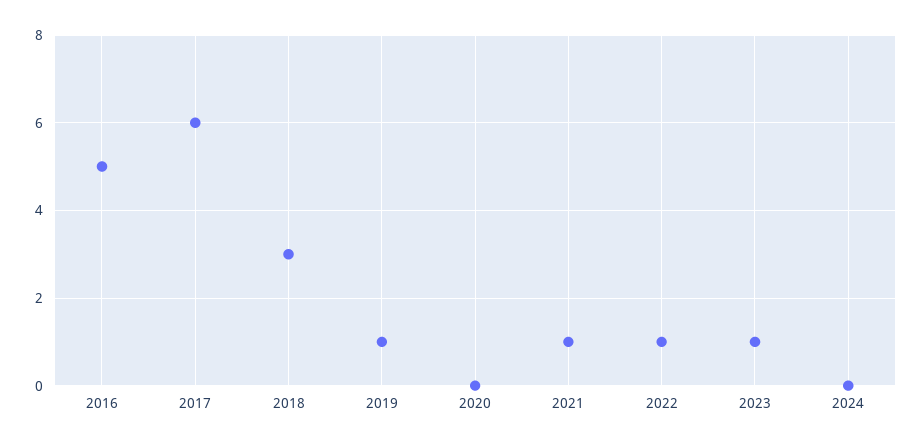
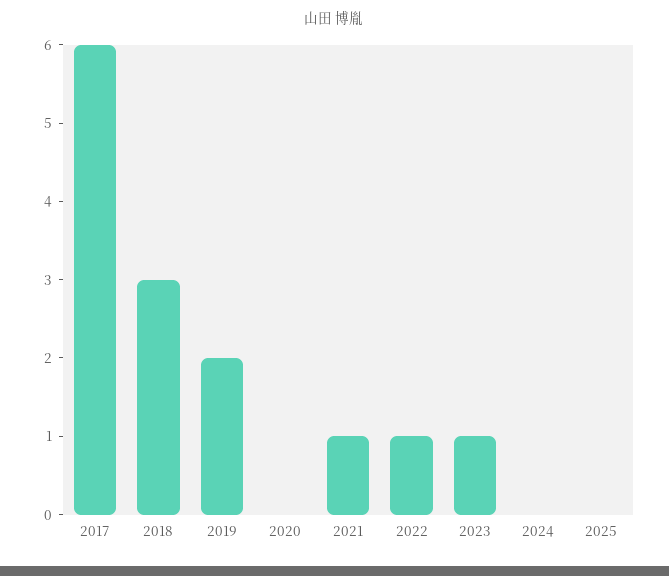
2016: 5 -> none
2019: 1 -> 2
2025: none -> 0

